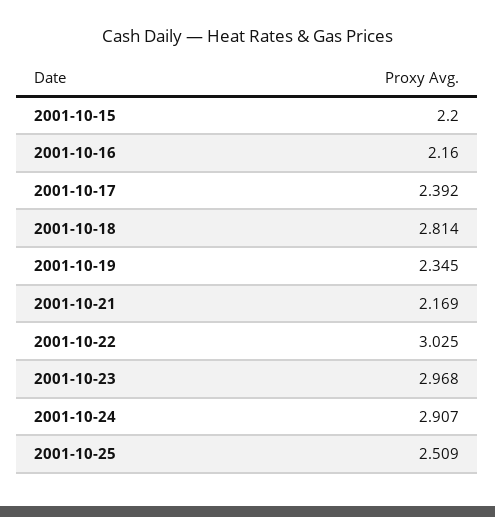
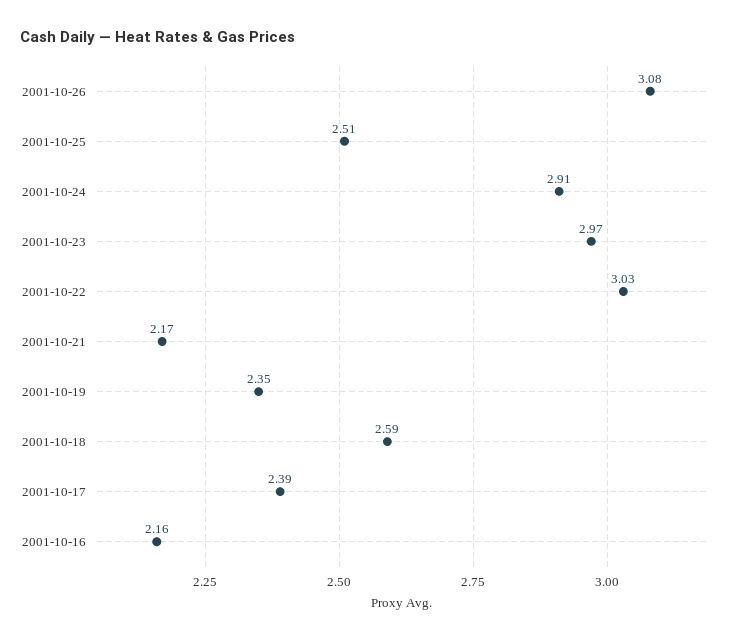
2001-10-15: 2.2 -> none
2001-10-18: 2.814 -> 2.59
2001-10-26: none -> 3.08

